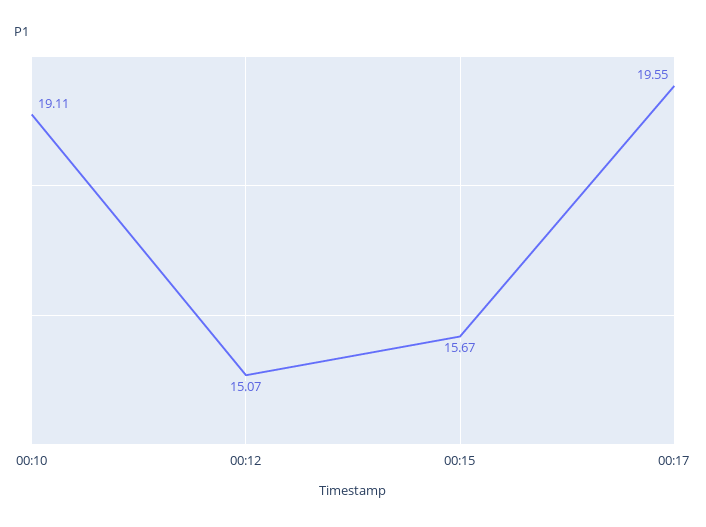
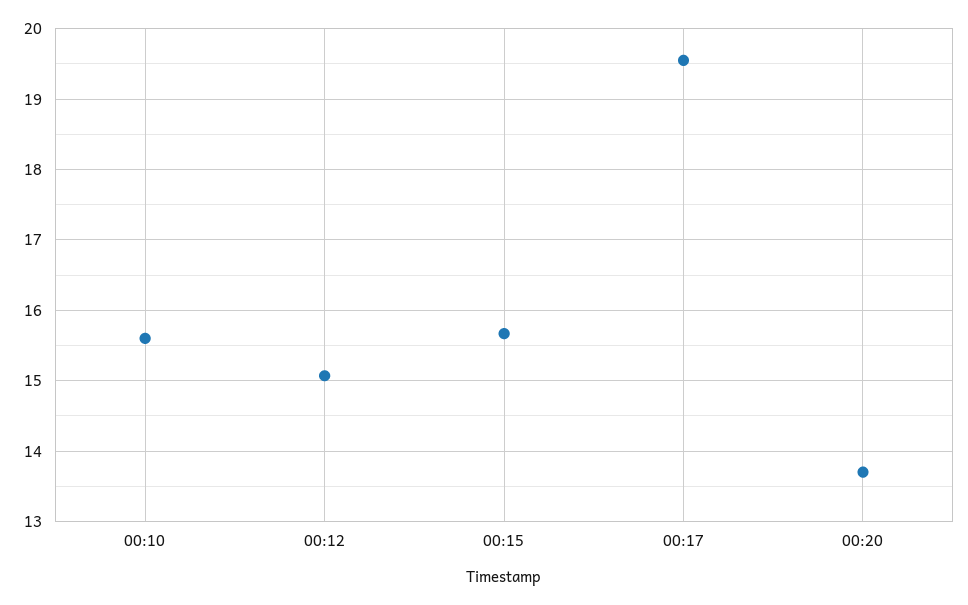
00:10: 19.11 -> 15.6
00:20: none -> 13.7

